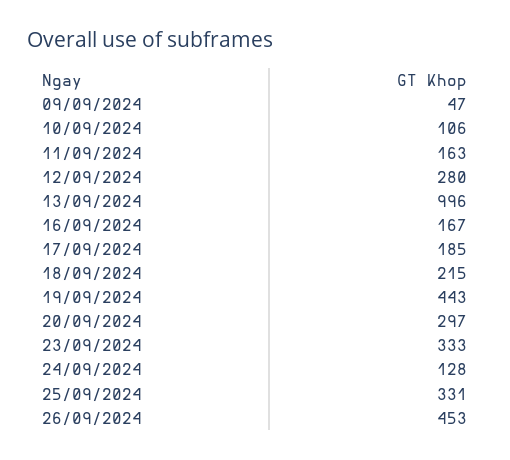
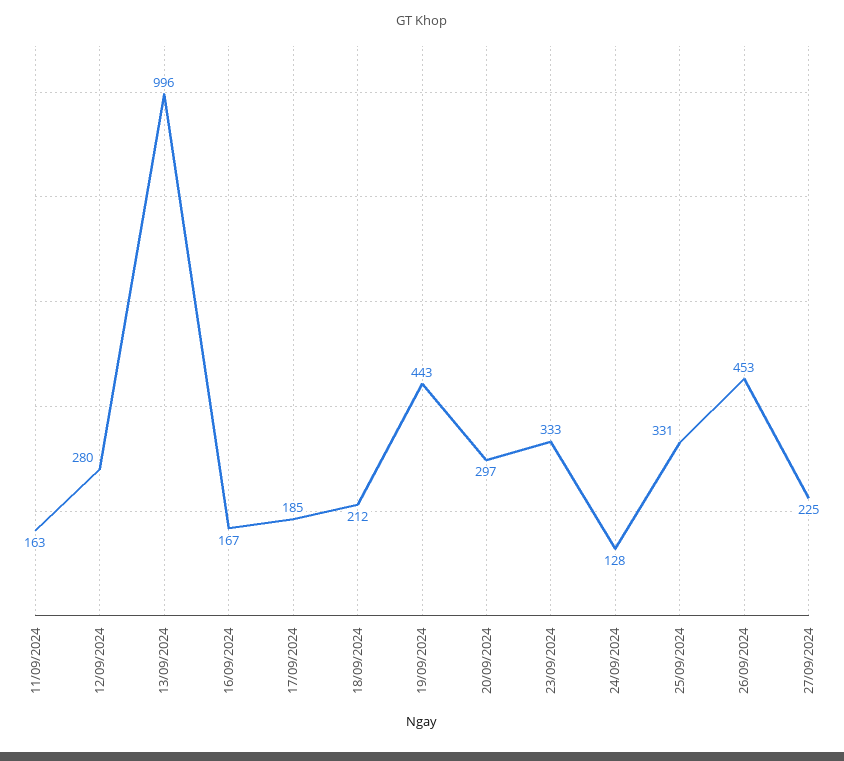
09/09/2024: 47 -> none
10/09/2024: 106 -> none
18/09/2024: 215 -> 212
27/09/2024: none -> 225

